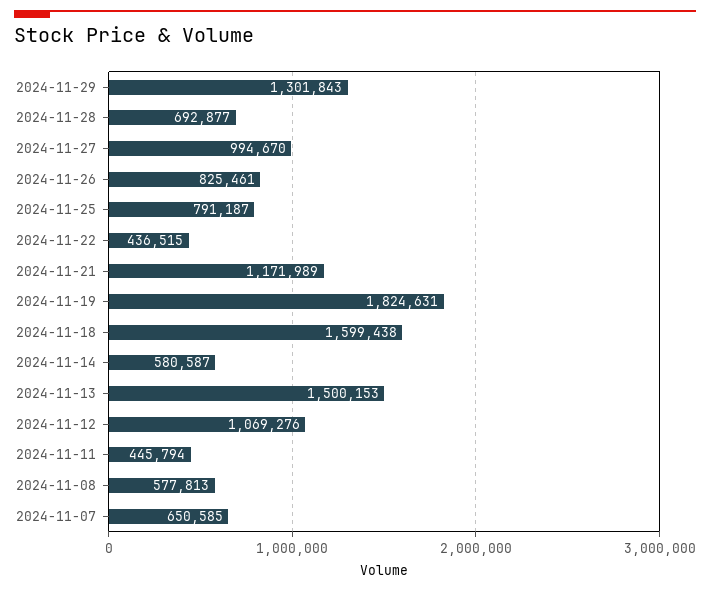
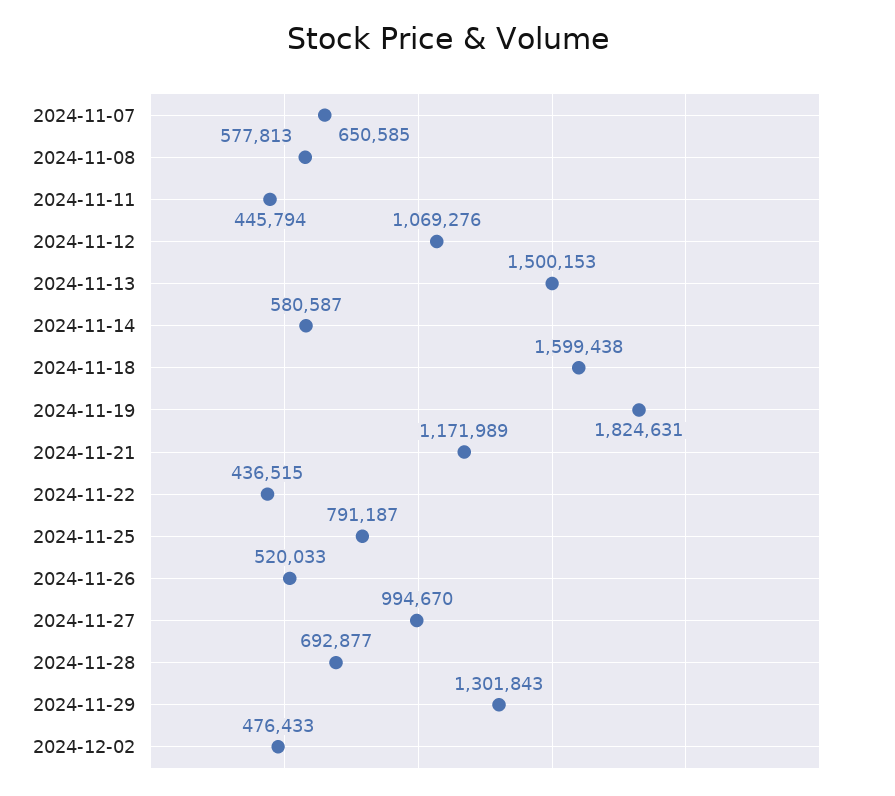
2024-11-26: 825461 -> 520033
2024-12-02: none -> 476433

